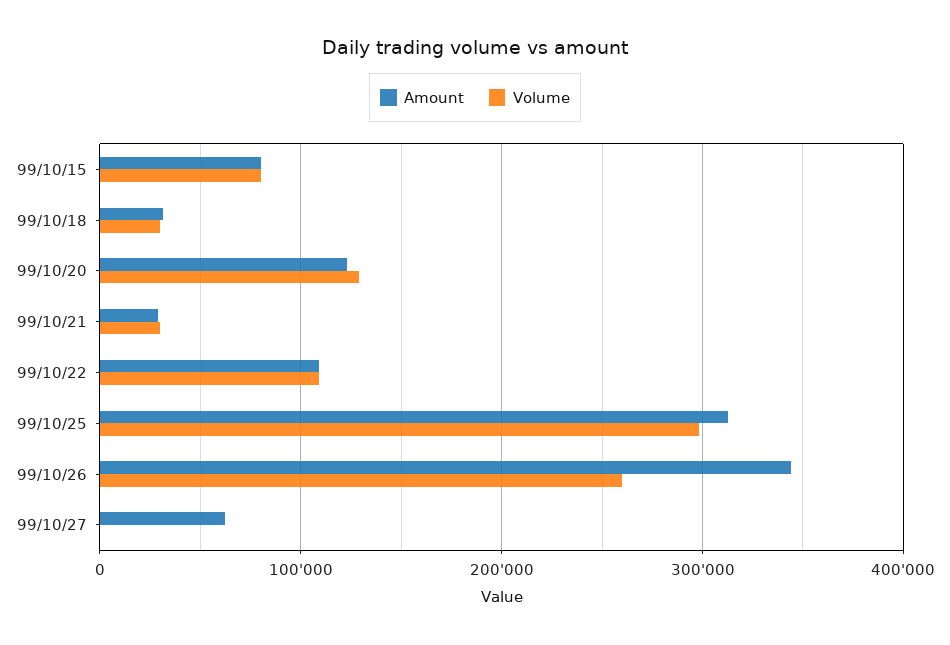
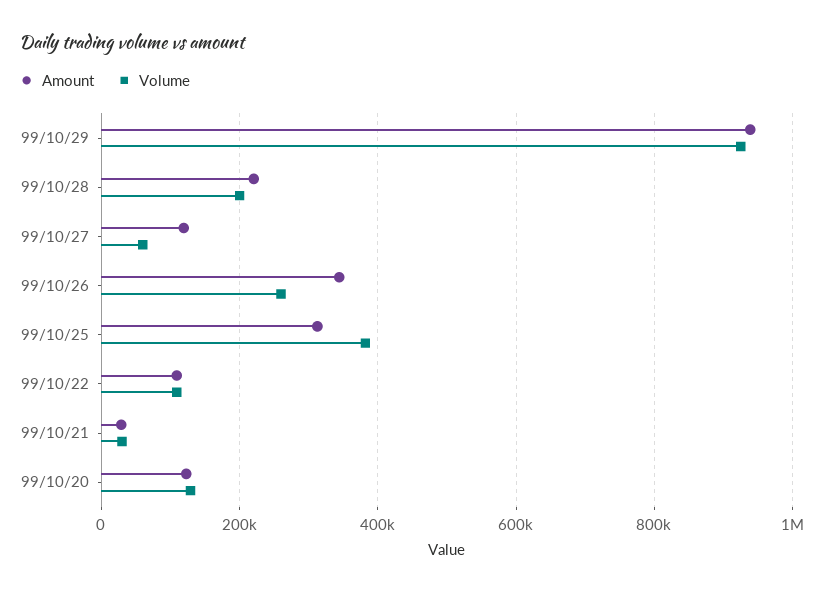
Amount, 99/10/15: 80000 -> none
Volume, 99/10/15: 80000 -> none
Amount, 99/10/18: 30000 -> none
Volume, 99/10/18: 30000 -> none
Volume, 99/10/25: 300000 -> 380000
Amount, 99/10/27: 60000 -> 120000
Volume, 99/10/27: 0 -> 60000
Amount, 99/10/29: none -> 940000
Volume, 99/10/29: none -> 920000
Amount, 99/10/28: none -> 220000
Volume, 99/10/28: none -> 200000

